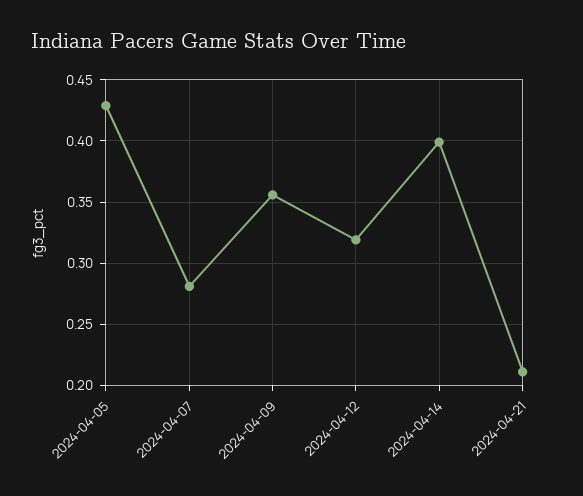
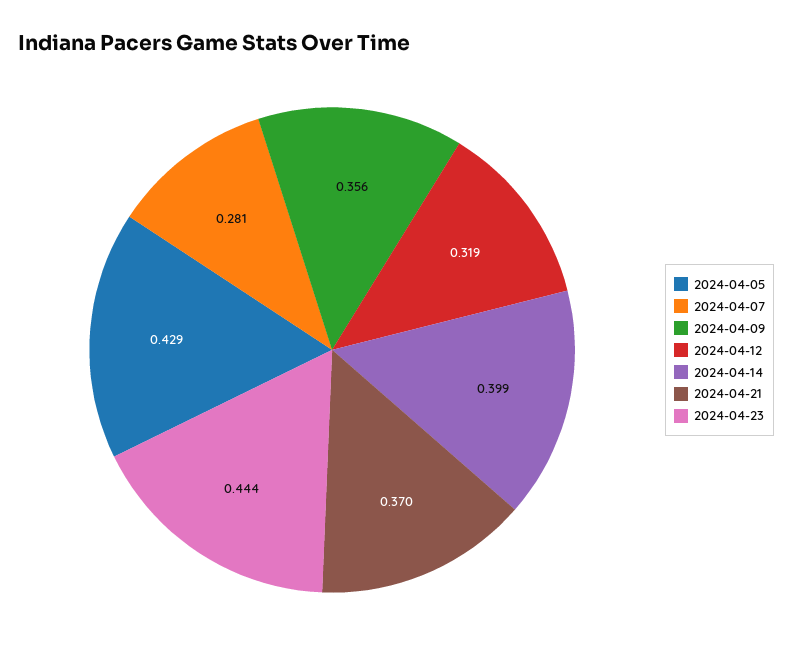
2024-04-21: 0.21 -> 0.37
2024-04-23: none -> 0.444

